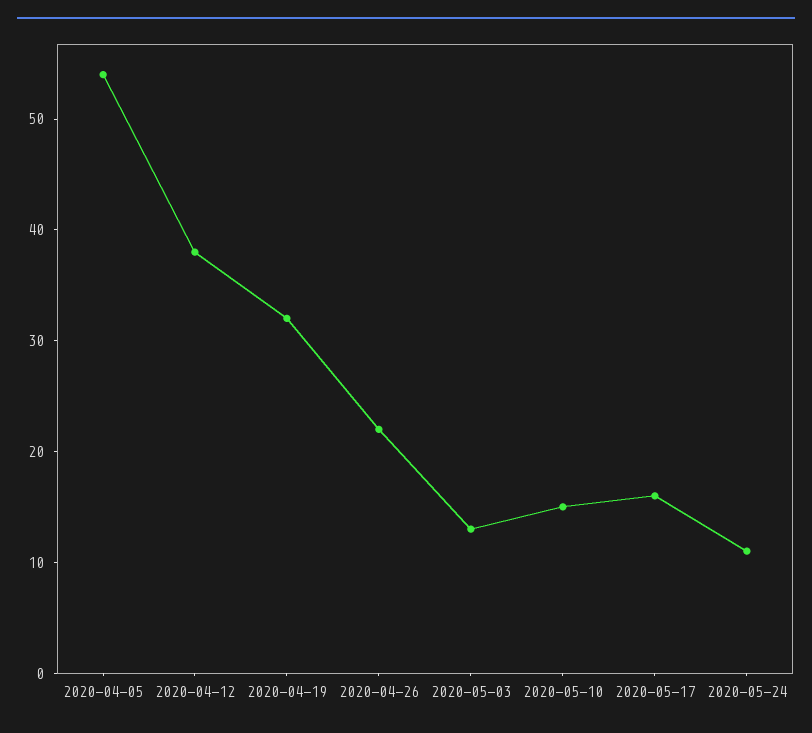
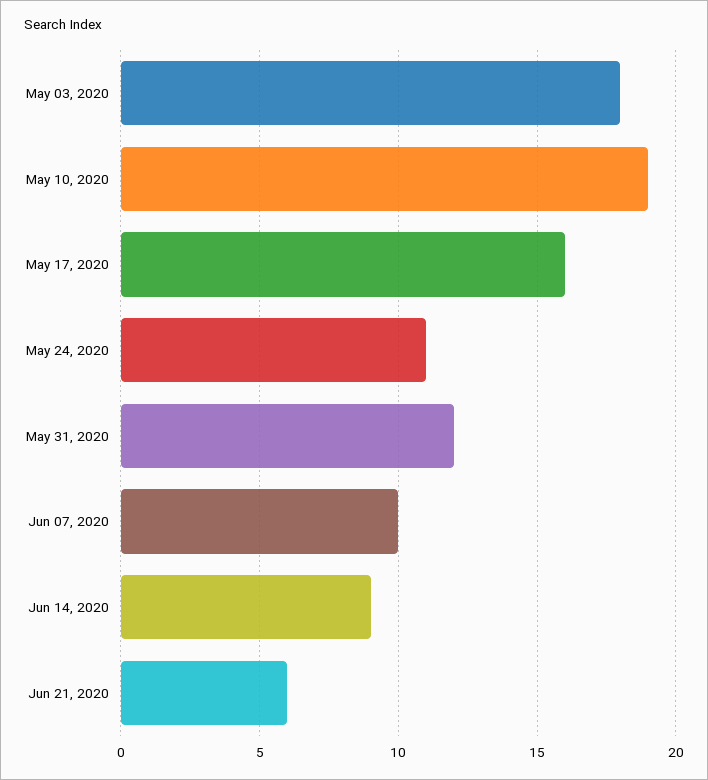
2020-04-05: 54 -> none
2020-04-12: 38 -> none
2020-04-19: 32 -> none
2020-04-26: 22 -> none
2020-05-03: 13 -> 18
2020-05-10: 15 -> 19
May 31, 2020: none -> 12
Jun 07, 2020: none -> 10
Jun 14, 2020: none -> 9
Jun 21, 2020: none -> 6

